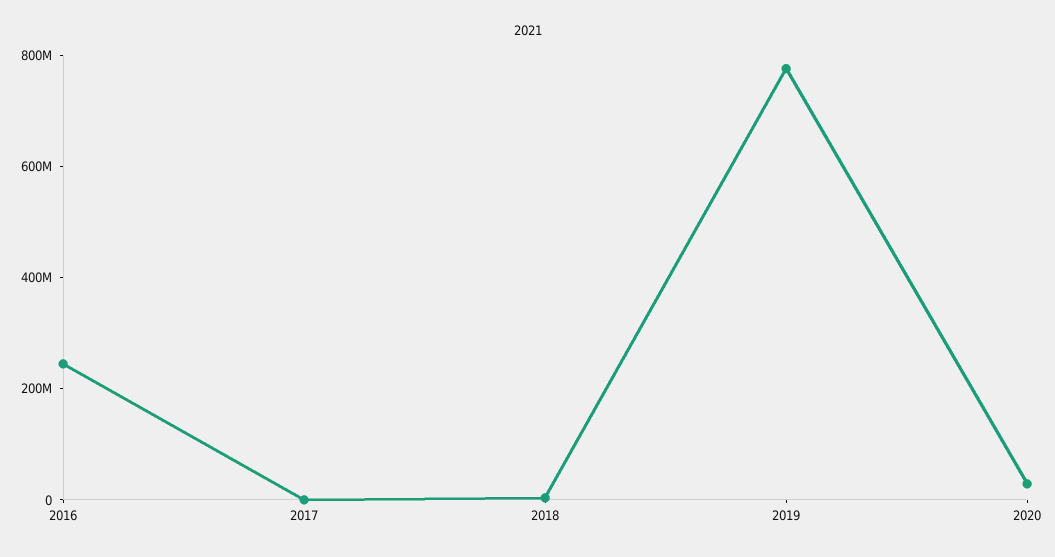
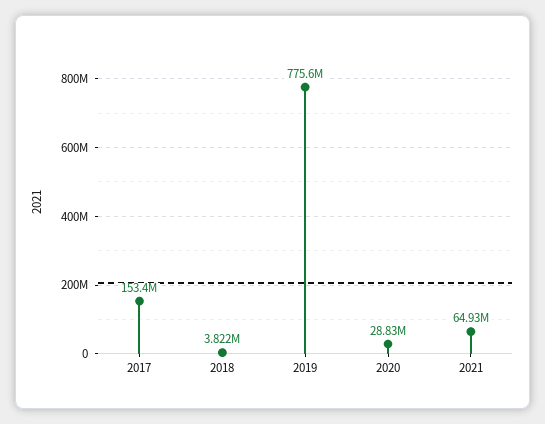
2016: 250000000 -> none
2017: 0 -> 153400000
2021: none -> 64930000

